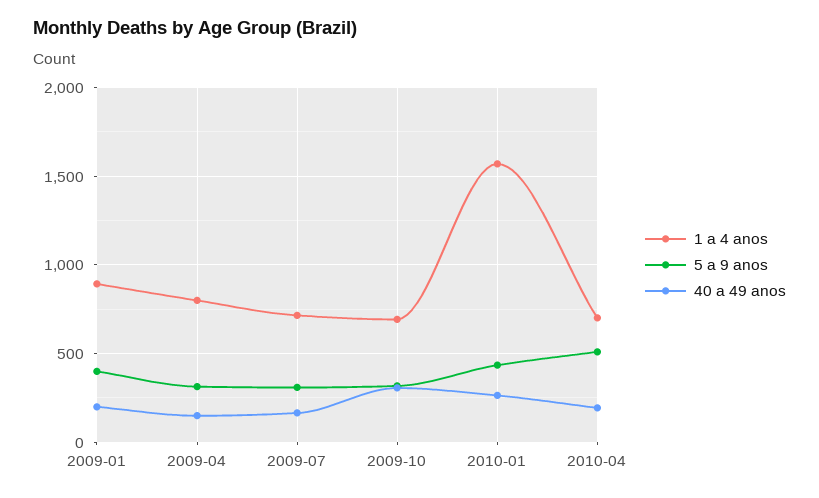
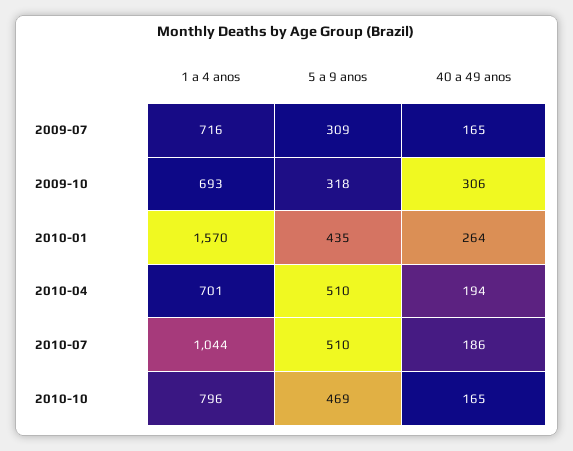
1 a 4 anos, 2009-01: 900 -> none
5 a 9 anos, 2009-01: 400 -> none
40 a 49 anos, 2009-01: 200 -> none
1 a 4 anos, 2009-04: 800 -> none
5 a 9 anos, 2009-04: 300 -> none
40 a 49 anos, 2009-04: 150 -> none
1 a 4 anos, 2010-07: none -> 1044
5 a 9 anos, 2010-07: none -> 510
40 a 49 anos, 2010-07: none -> 186
1 a 4 anos, 2010-10: none -> 796
5 a 9 anos, 2010-10: none -> 469
40 a 49 anos, 2010-10: none -> 165

